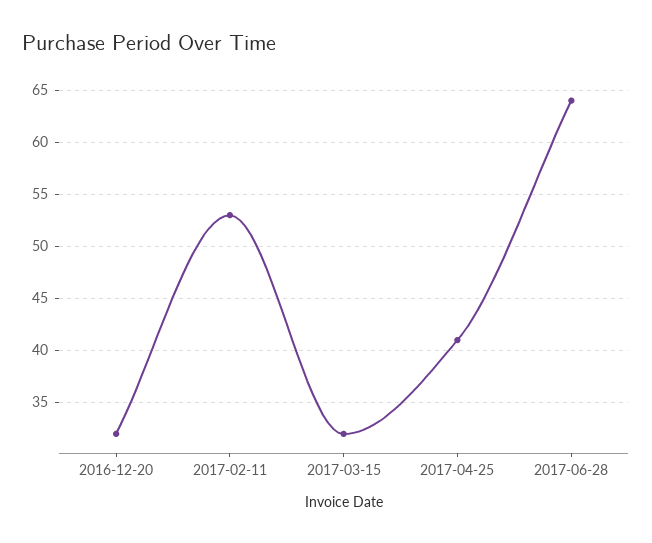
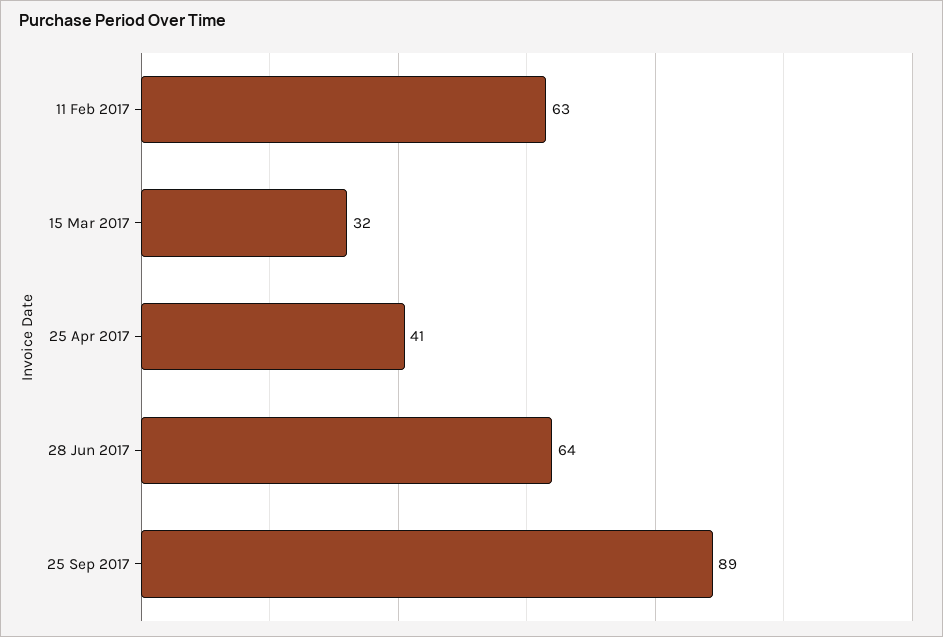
2016-12-20: 32 -> none
2017-02-11: 53 -> 63
25 Sep 2017: none -> 89

